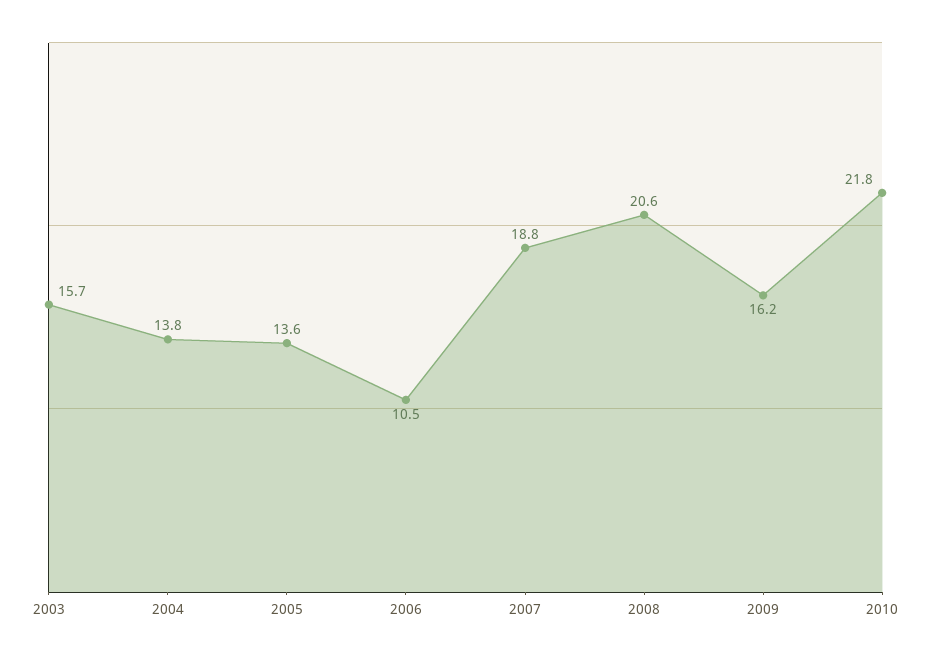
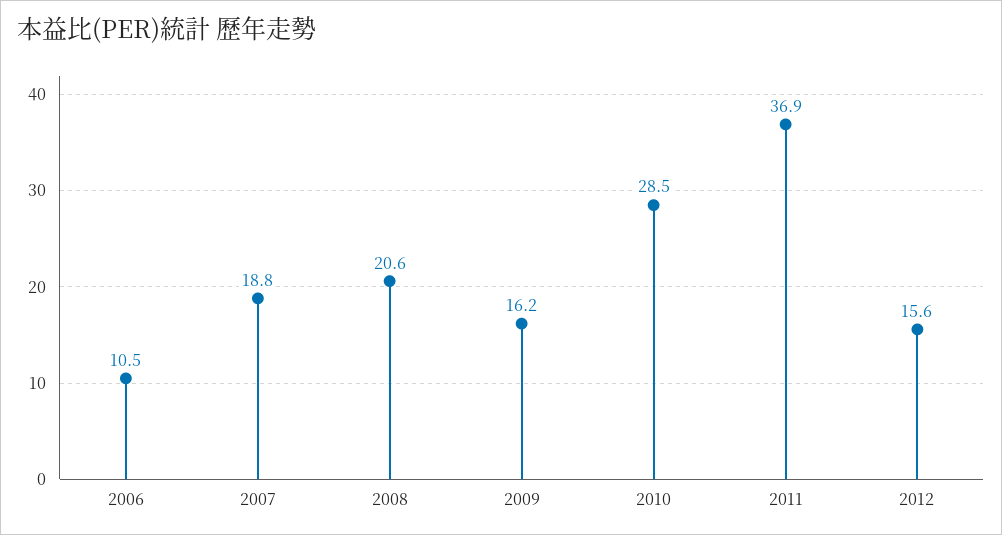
2003: 15.7 -> none
2004: 13.8 -> none
2005: 13.6 -> none
2010: 21.8 -> 28.5
2011: none -> 36.9
2012: none -> 15.6

